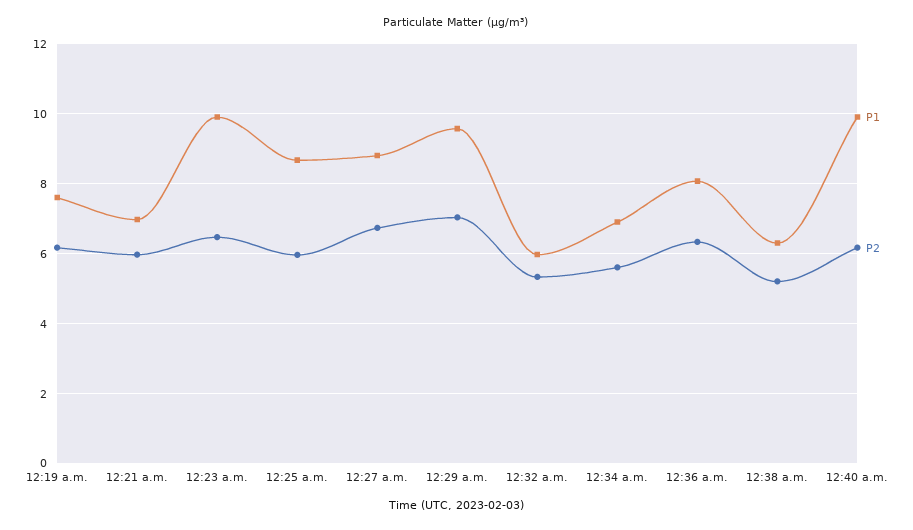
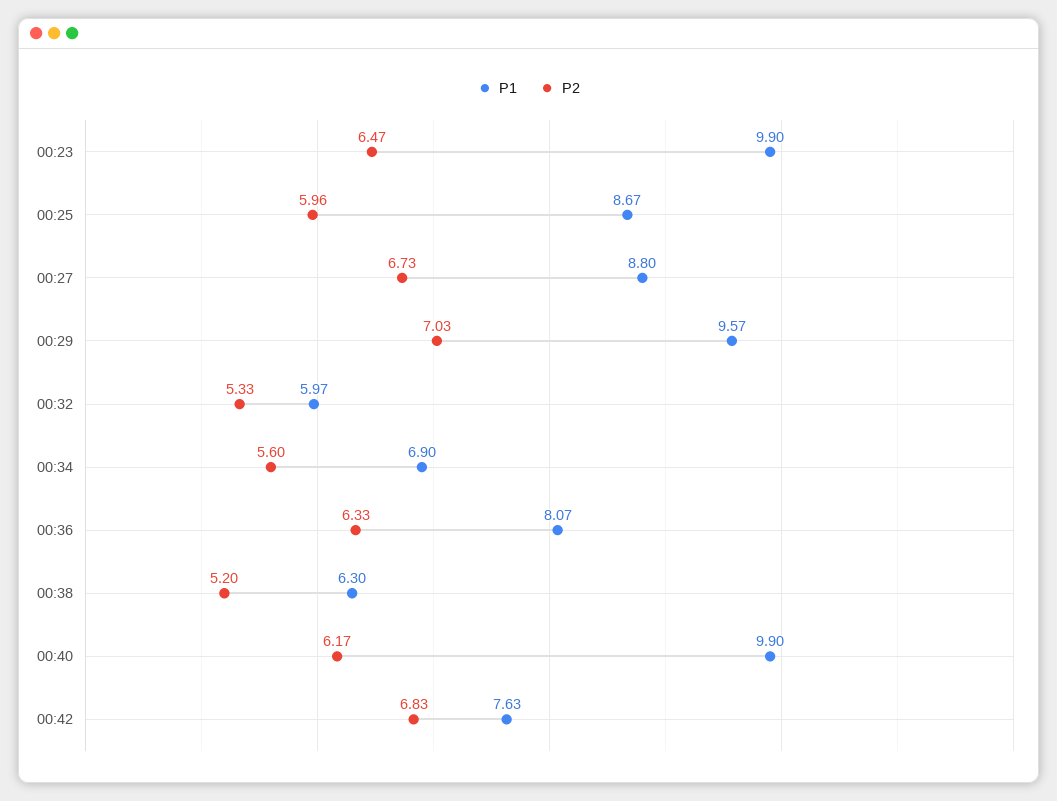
P1, 12:19 a.m.: 7.6 -> none
P2, 12:19 a.m.: 6.2 -> none
P1, 12:21 a.m.: 7 -> none
P2, 12:21 a.m.: 6 -> none
P1, 00:42: none -> 7.63
P2, 00:42: none -> 6.83

